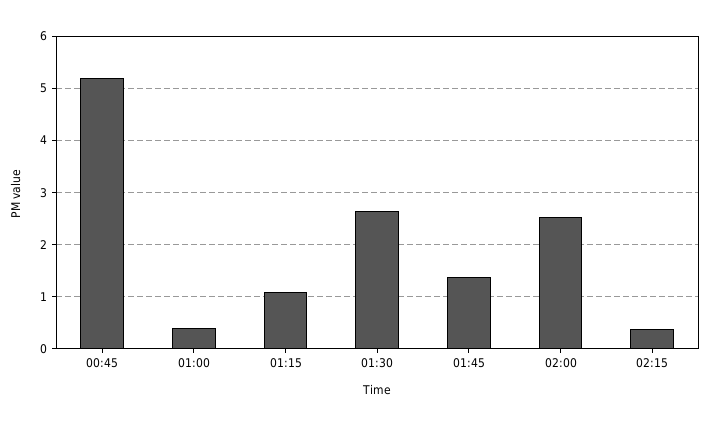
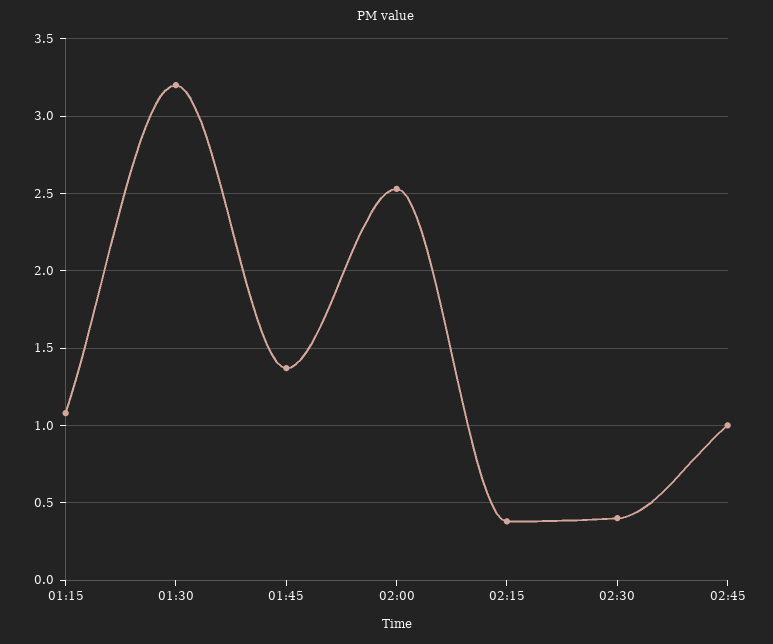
00:45: 5.2 -> none
01:00: 0.4 -> none
01:30: 2.6 -> 3.2
02:30: none -> 0.4
02:45: none -> 1

